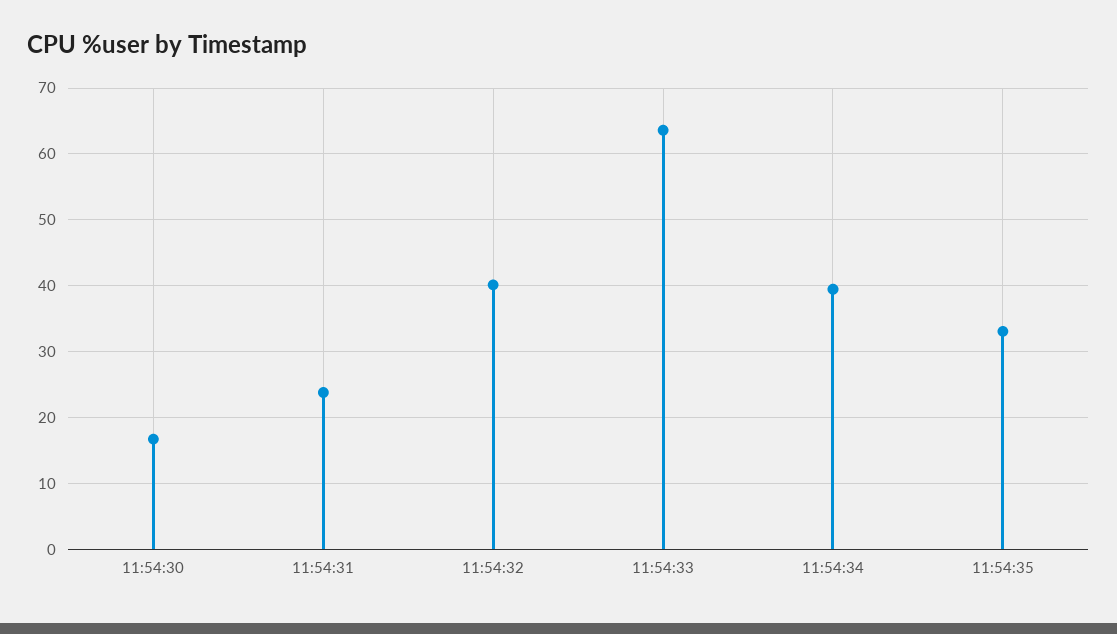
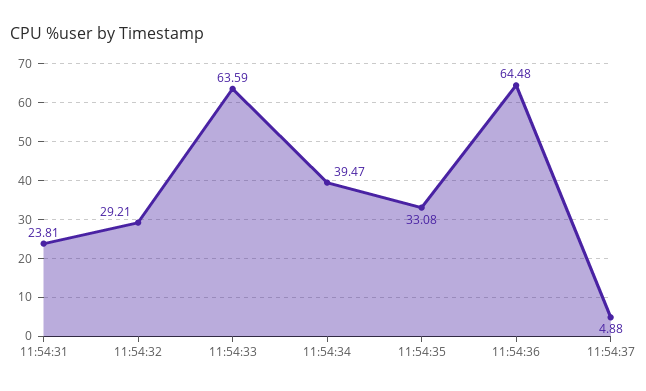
11:54:30: 17 -> none
11:54:32: 40 -> 29.21
11:54:36: none -> 64.48
11:54:37: none -> 4.88

